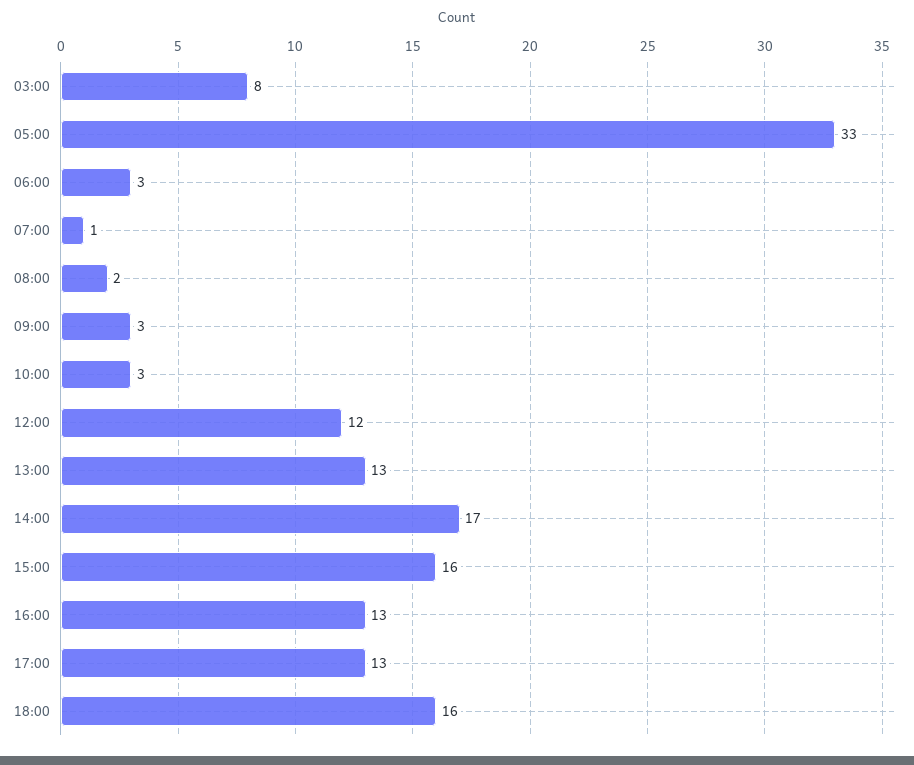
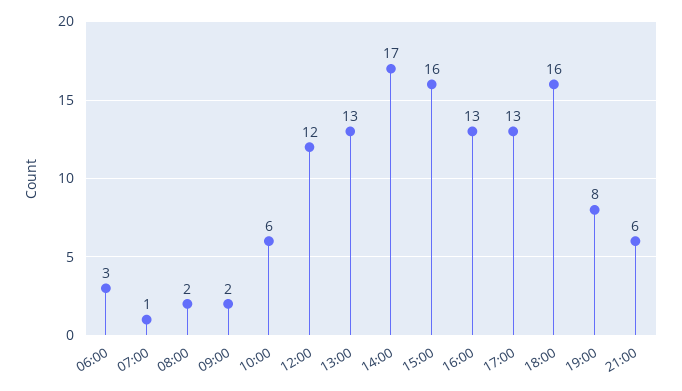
03:00: 8 -> none
05:00: 33 -> none
09:00: 3 -> 2
10:00: 3 -> 6
19:00: none -> 8
21:00: none -> 6

